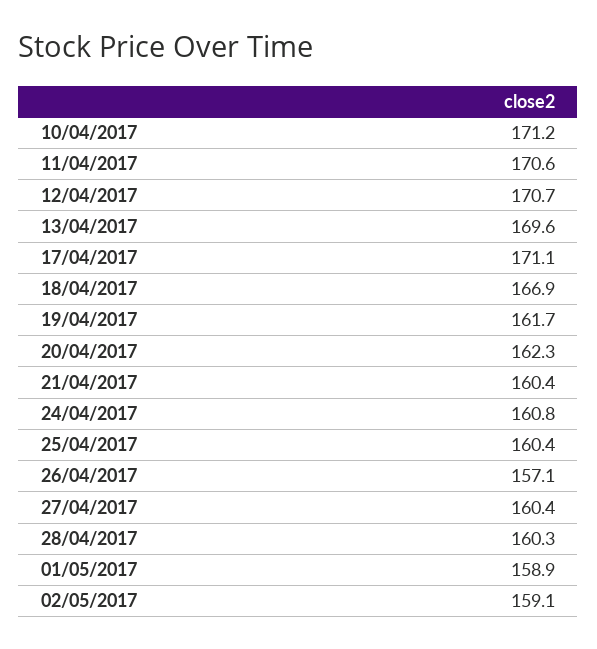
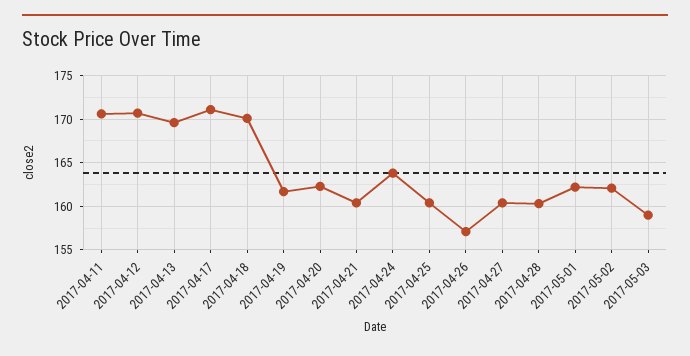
10/04/2017: 171.2 -> none
18/04/2017: 166.9 -> 170
24/04/2017: 160.8 -> 164
01/05/2017: 158.9 -> 162
02/05/2017: 159.1 -> 162
2017-05-03: none -> 159

